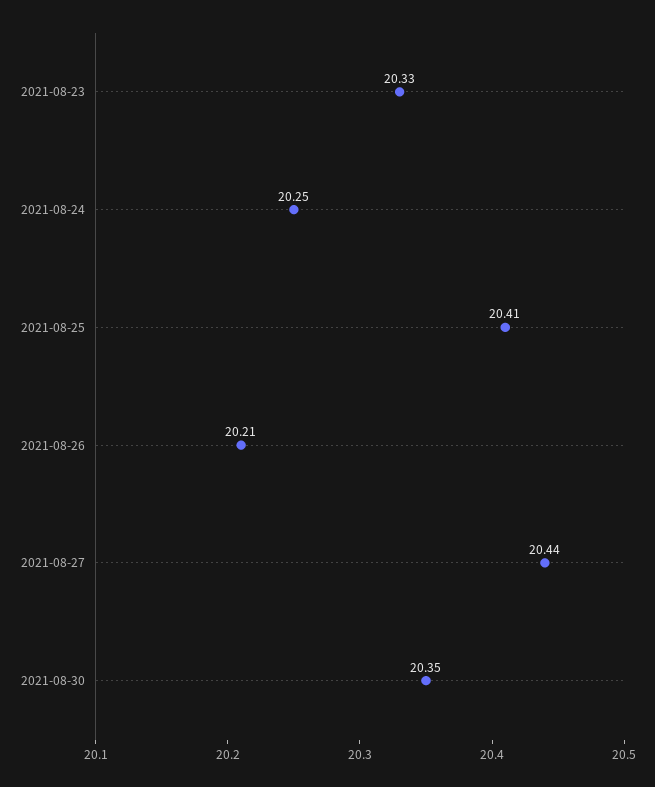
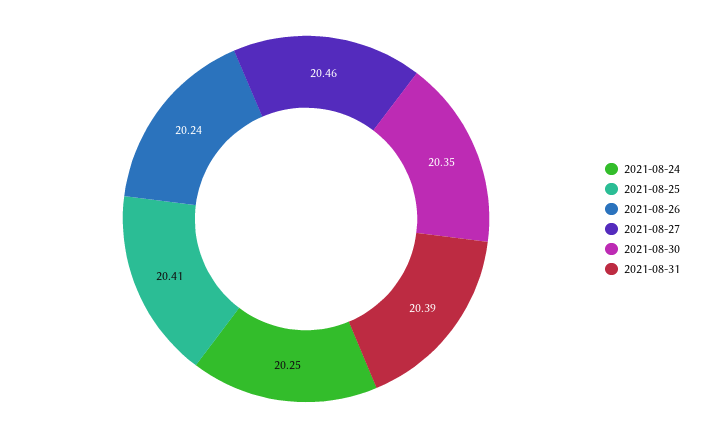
2021-08-23: 20.33 -> none
2021-08-26: 20.21 -> 20.24
2021-08-27: 20.44 -> 20.46
2021-08-31: none -> 20.39

